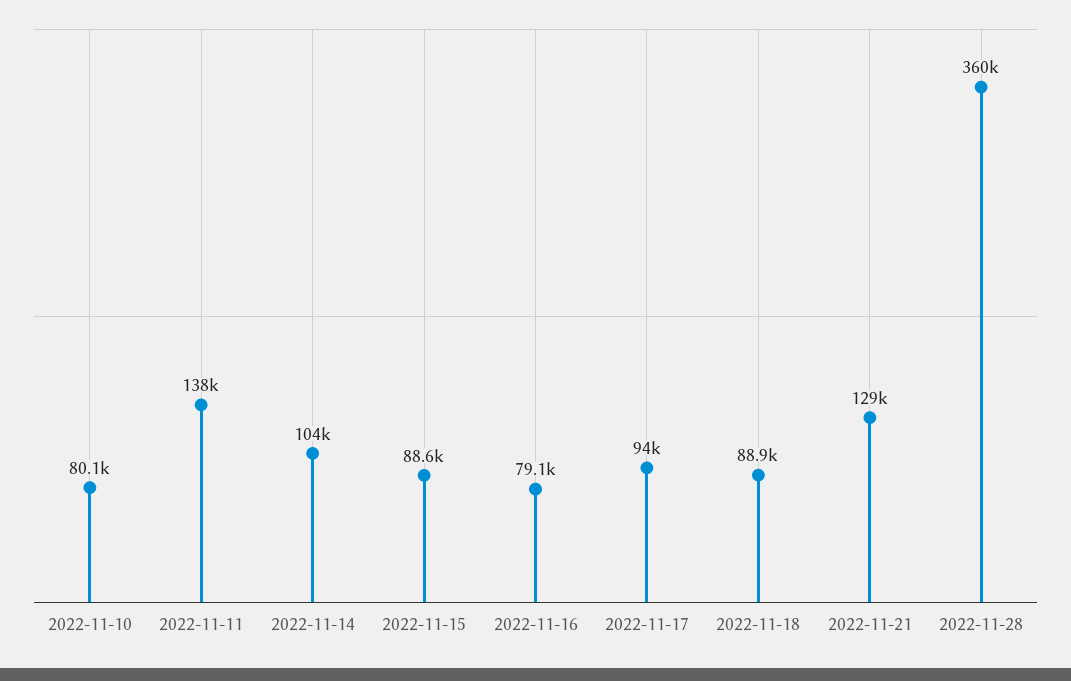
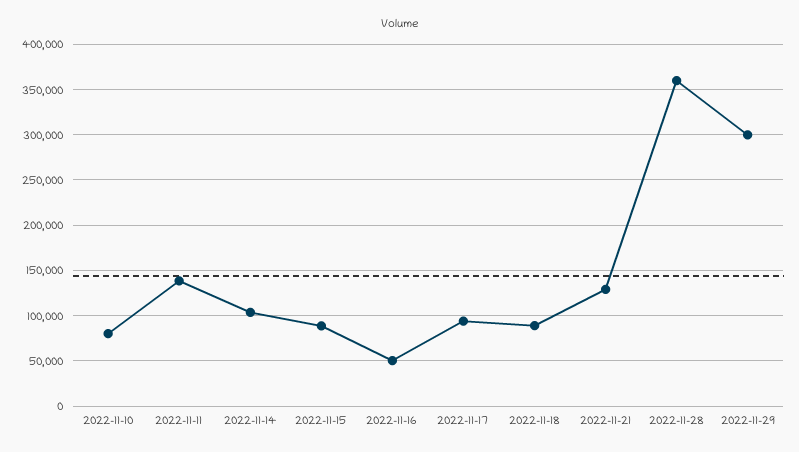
2022-11-16: 79100 -> 50000
2022-11-29: none -> 300000

